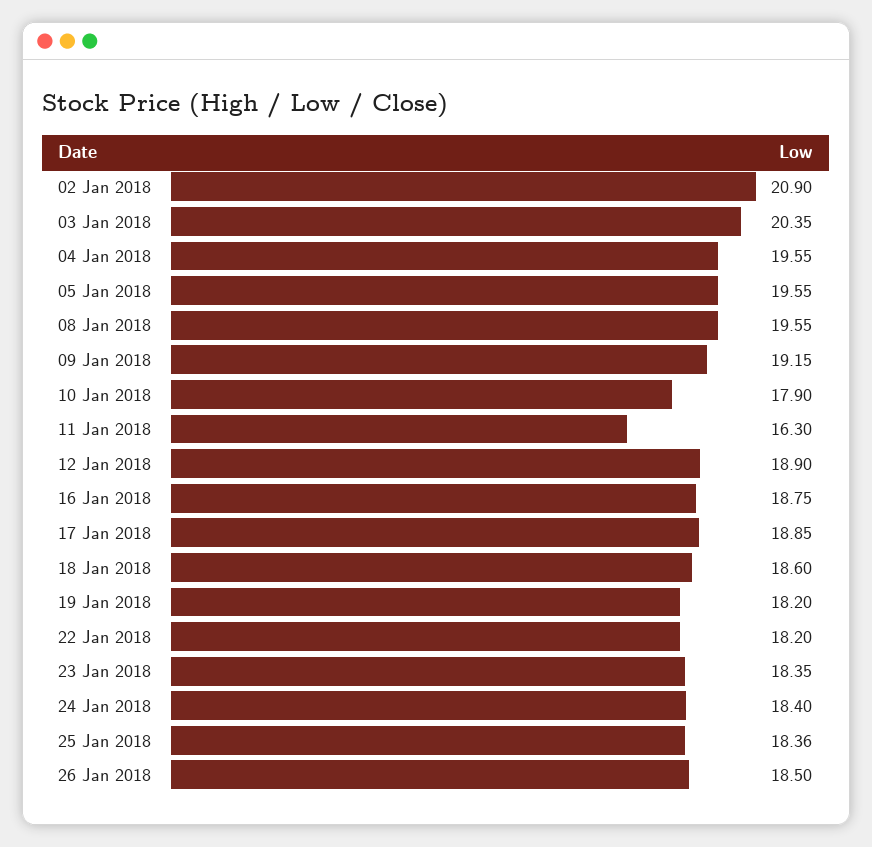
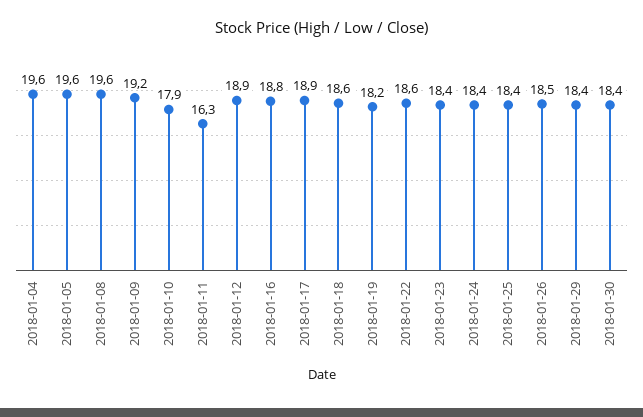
02 Jan 2018: 20.9 -> none
03 Jan 2018: 20.35 -> none
22 Jan 2018: 18.2 -> 18.6
2018-01-29: none -> 18.4
2018-01-30: none -> 18.4

